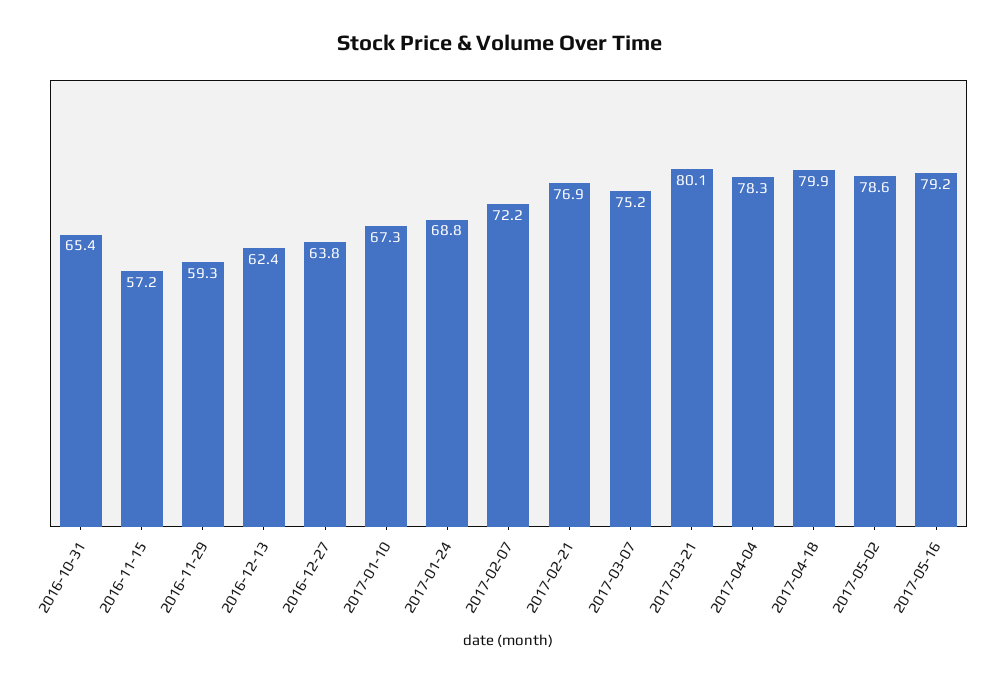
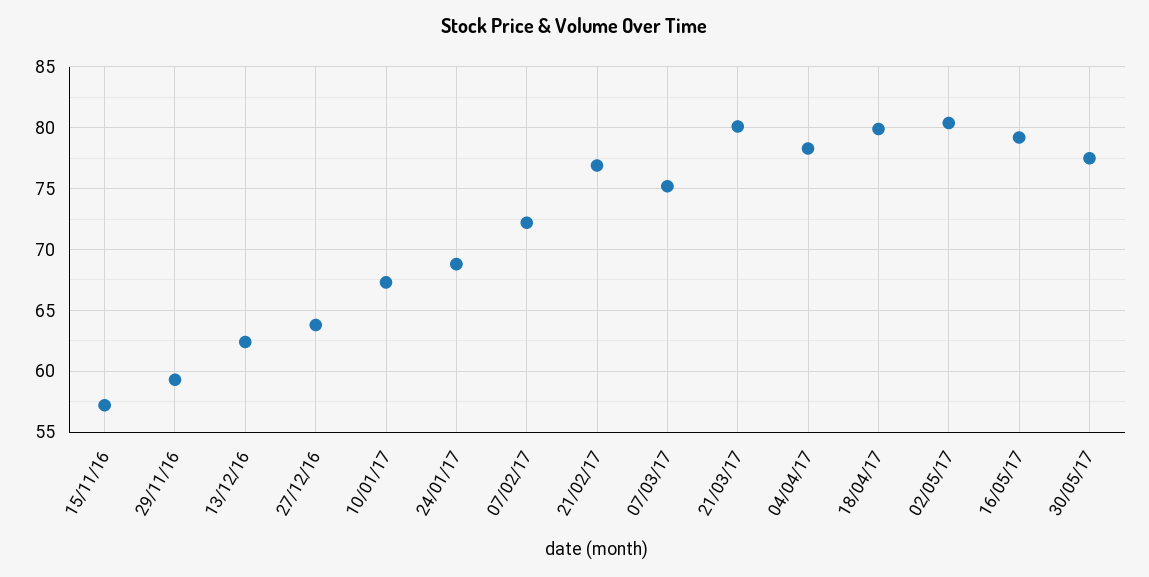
2016-10-31: 65.4 -> none
2017-05-02: 78.6 -> 80.5
30/05/17: none -> 77.5

